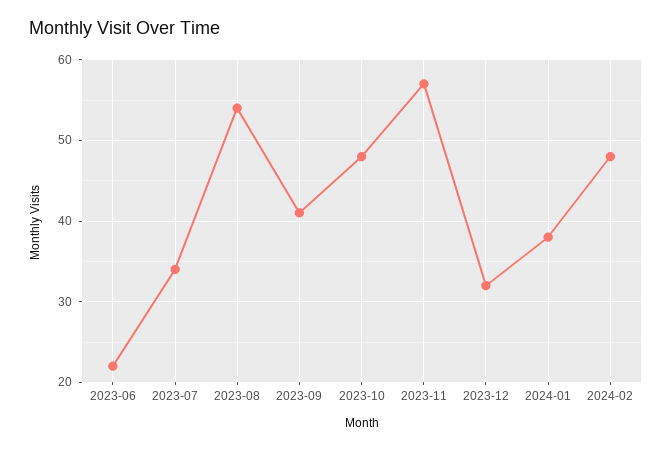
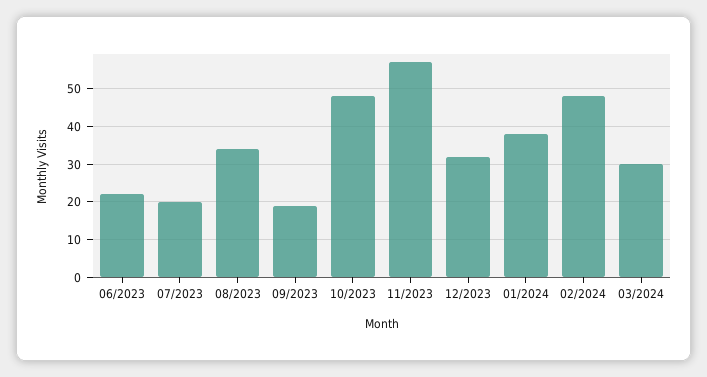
2023-07: 34 -> 20
2023-08: 54 -> 35
2023-09: 41 -> 20
03/2024: none -> 30

